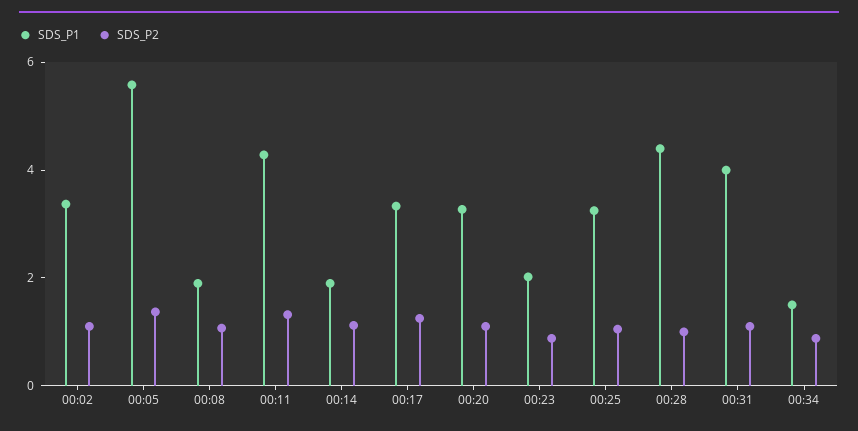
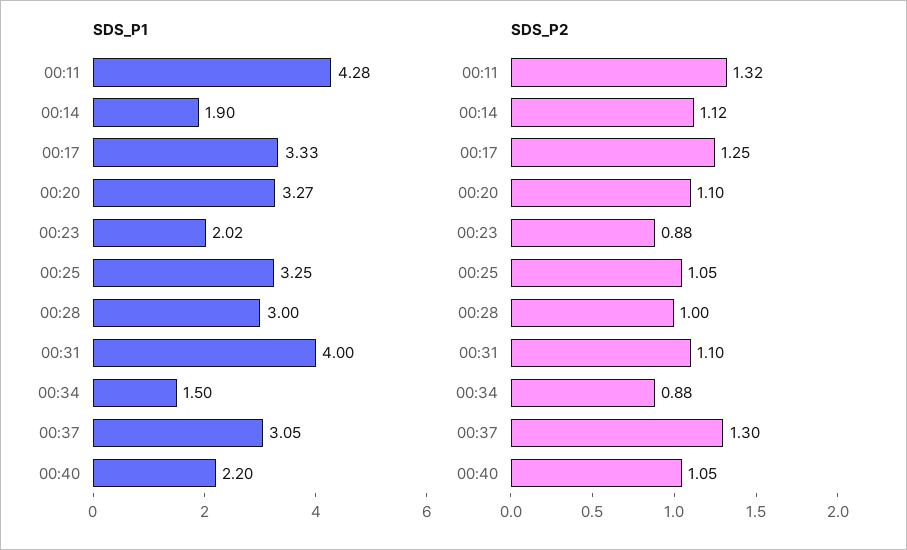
SDS_P1, 00:02: 3.5 -> none
SDS_P2, 00:02: 1 -> none
SDS_P1, 00:05: 5.5 -> none
SDS_P2, 00:05: 1.5 -> none
SDS_P1, 00:08: 2 -> none
SDS_P2, 00:08: 1 -> none
SDS_P1, 00:28: 4.5 -> 3
SDS_P1, 00:37: none -> 3.05
SDS_P1, 00:40: none -> 2.2
SDS_P2, 00:37: none -> 1.3
SDS_P2, 00:40: none -> 1.05

